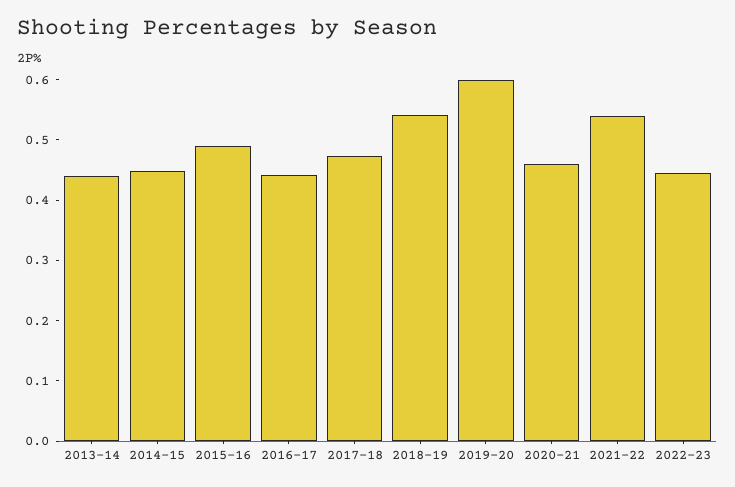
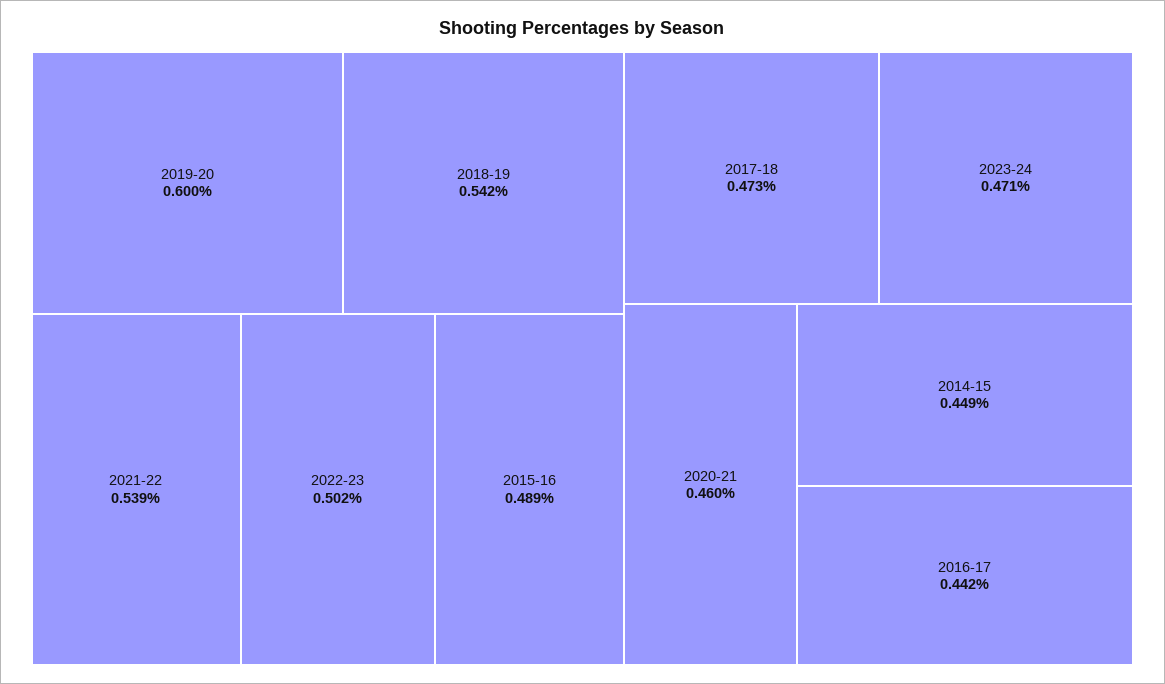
2013-14: 0.44 -> none
2022-23: 0.44 -> 0.502
2023-24: none -> 0.471

